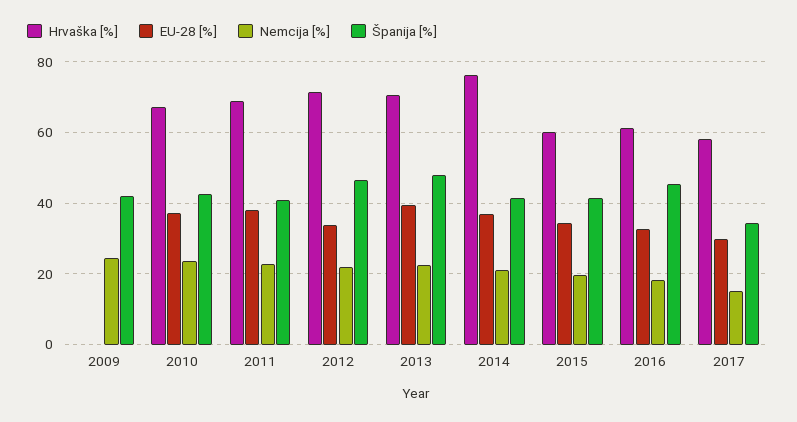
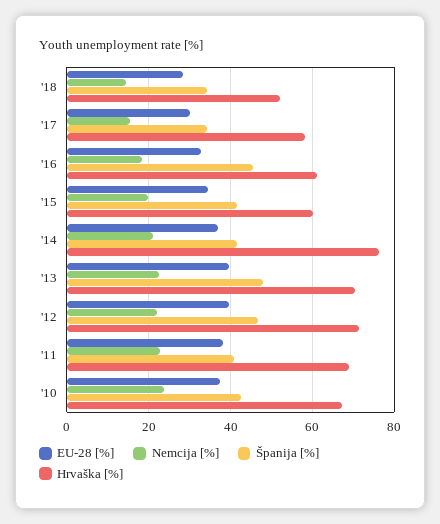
Hrvaška [%], 2009: 0 -> none
EU-28 [%], 2009: 0 -> none
Nemcija [%], 2009: 24 -> none
Španija [%], 2009: 42 -> none
EU-28 [%], 2012: 34 -> 40
EU-28 [%], '18: none -> 28
Nemcija [%], '18: none -> 14
Španija [%], '18: none -> 34
Hrvaška [%], '18: none -> 52

